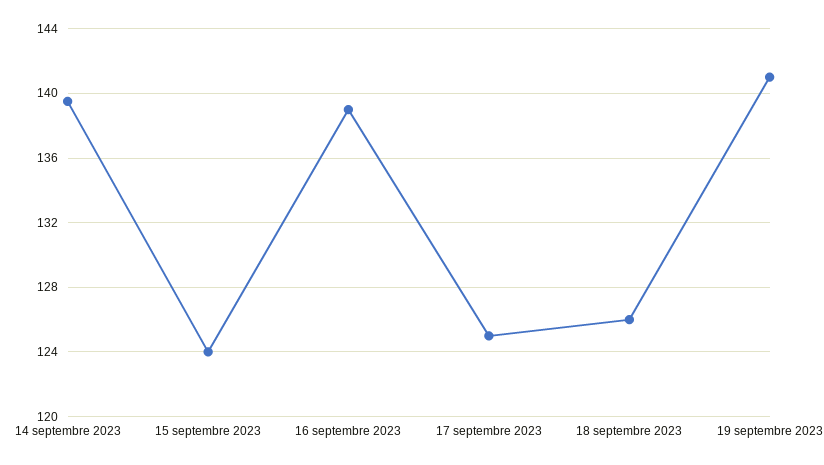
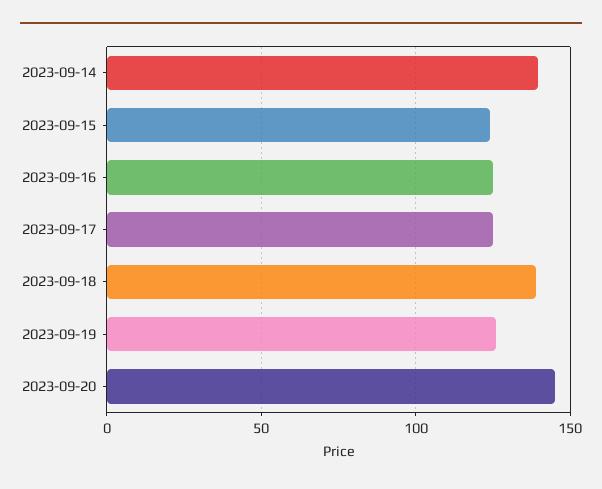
16 septembre 2023: 139 -> 125
18 septembre 2023: 126 -> 140
19 septembre 2023: 141 -> 125
2023-09-20: none -> 145

